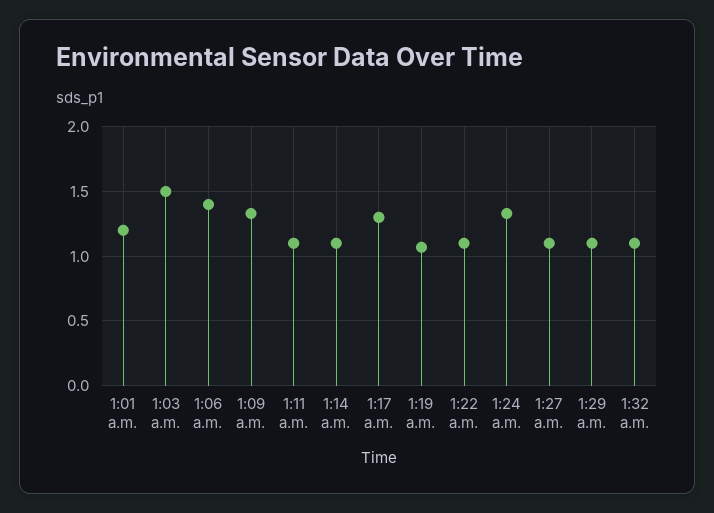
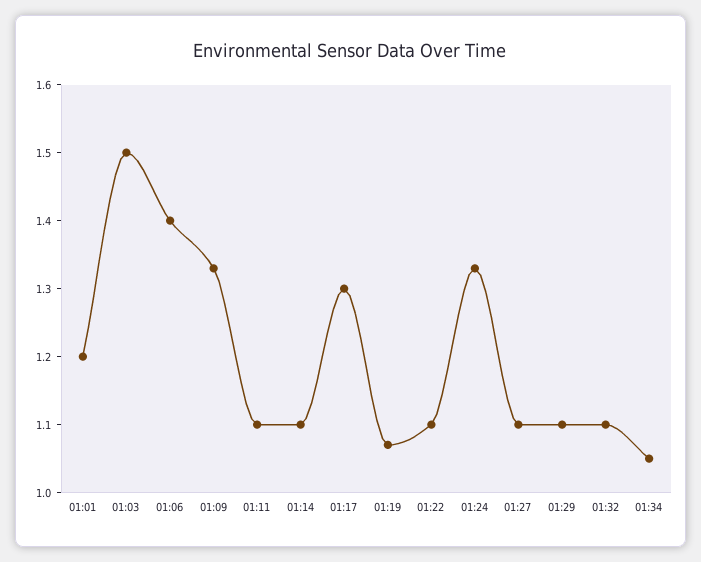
01:34: none -> 1.05

